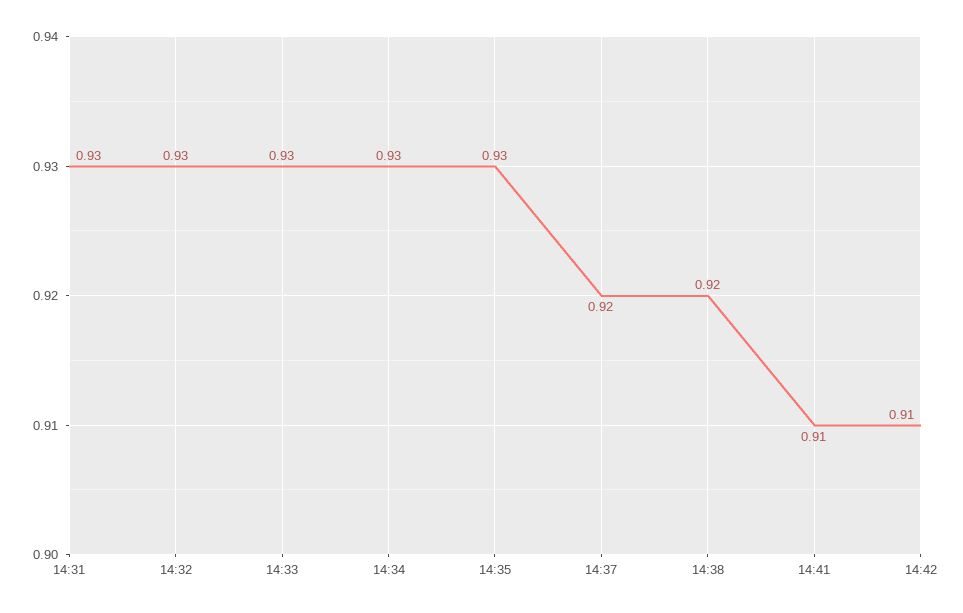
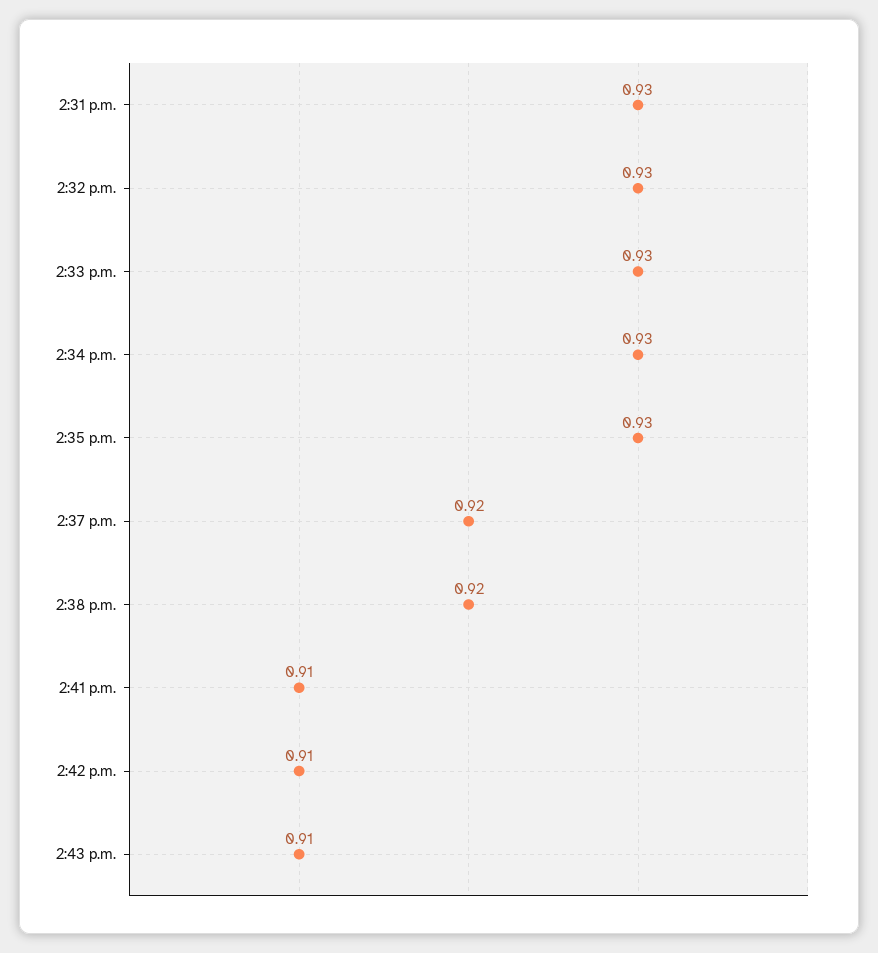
2:43 p.m.: none -> 0.91

